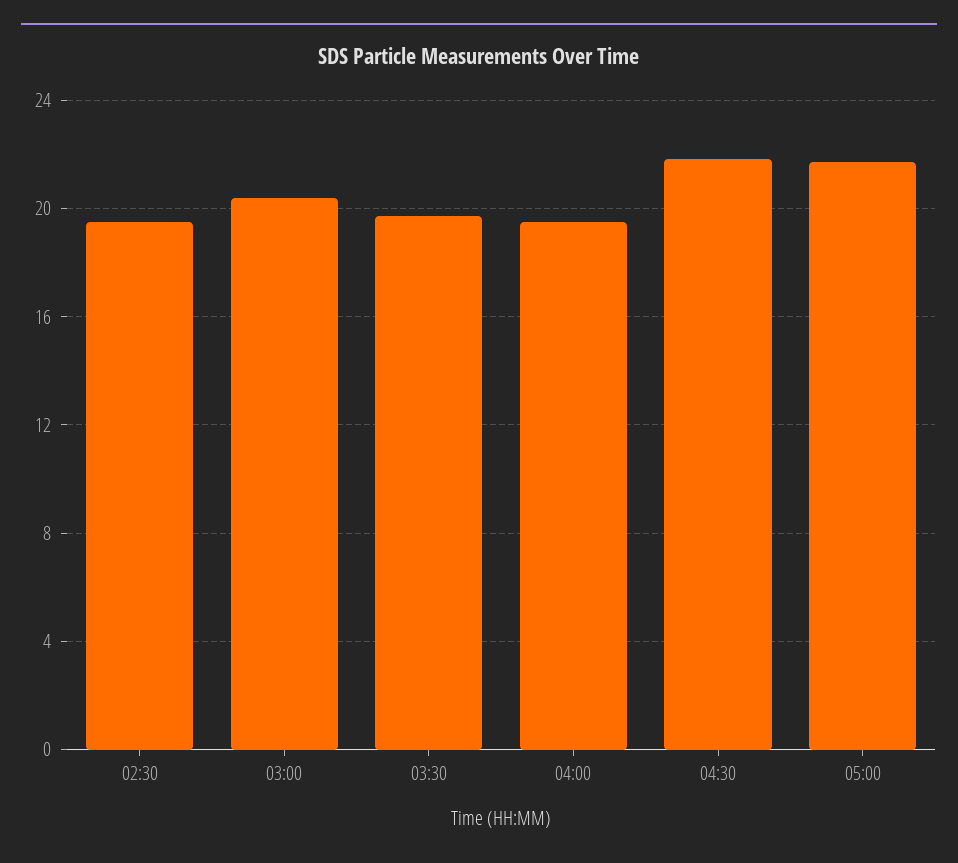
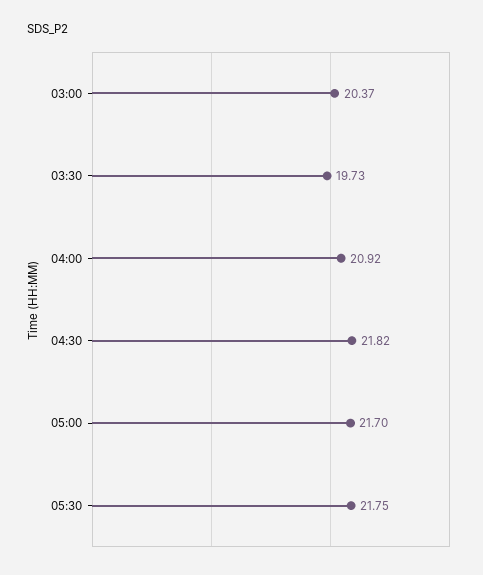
02:30: 19.5 -> none
04:00: 19.5 -> 20.92
05:30: none -> 21.75

